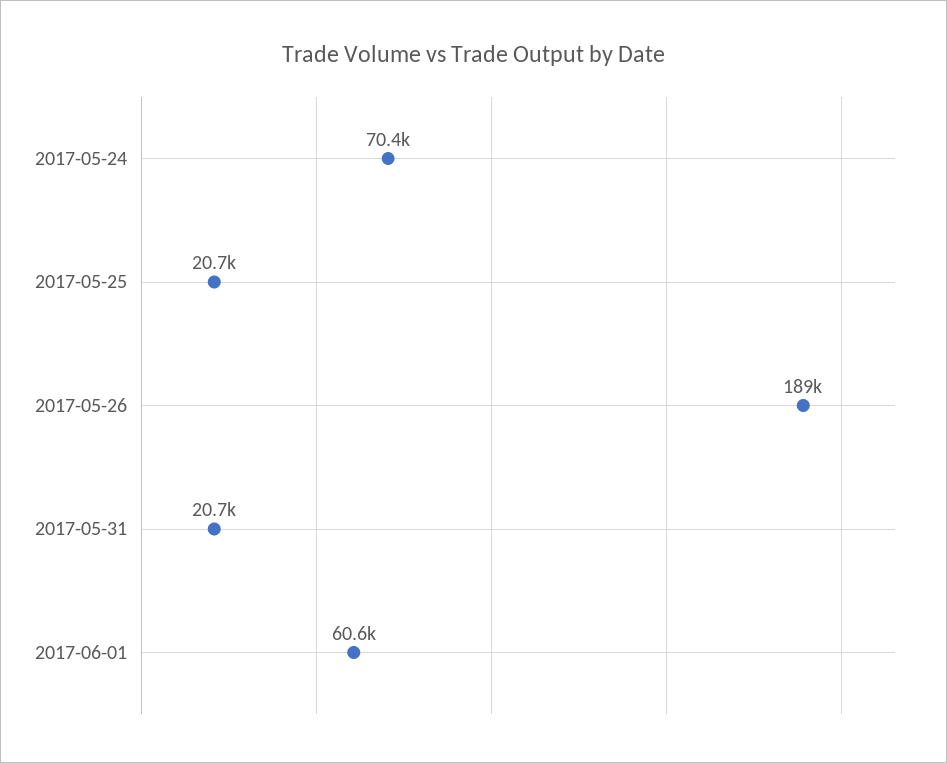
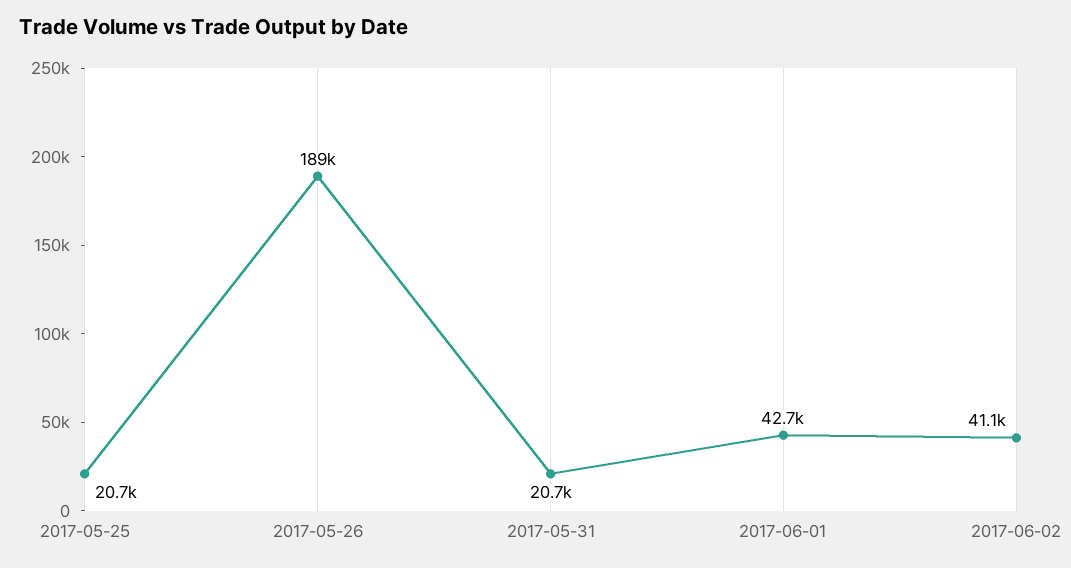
2017-05-24: 70400 -> none
2017-06-01: 60600 -> 42700
2017-06-02: none -> 41100

